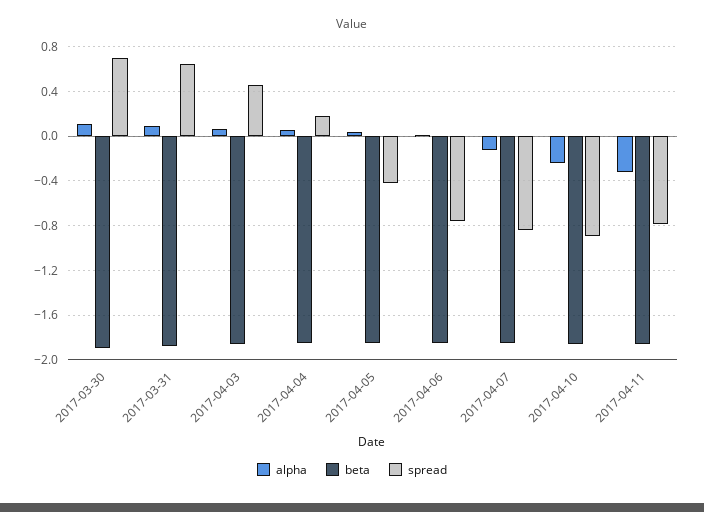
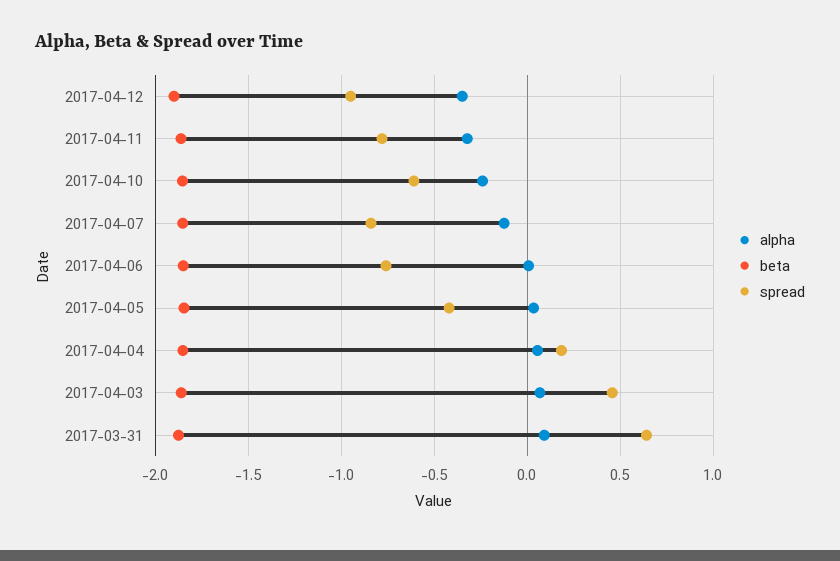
alpha, 2017-03-30: 0.1 -> none
beta, 2017-03-30: -1.9 -> none
spread, 2017-03-30: 0.7 -> none
spread, 2017-04-10: -0.9 -> -0.6
alpha, 2017-04-12: none -> -0.35
beta, 2017-04-12: none -> -1.9
spread, 2017-04-12: none -> -0.95

